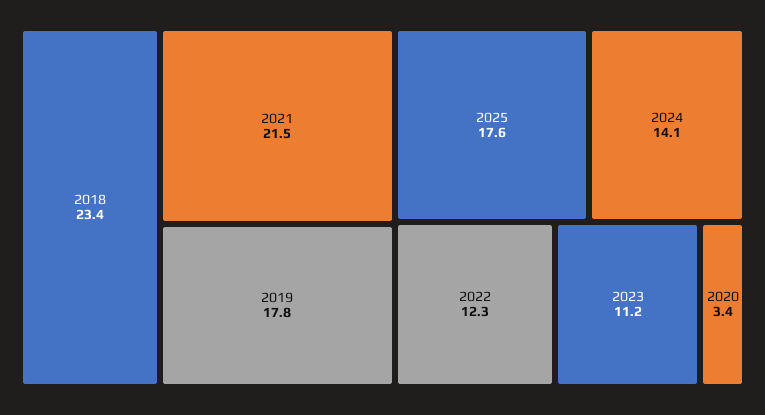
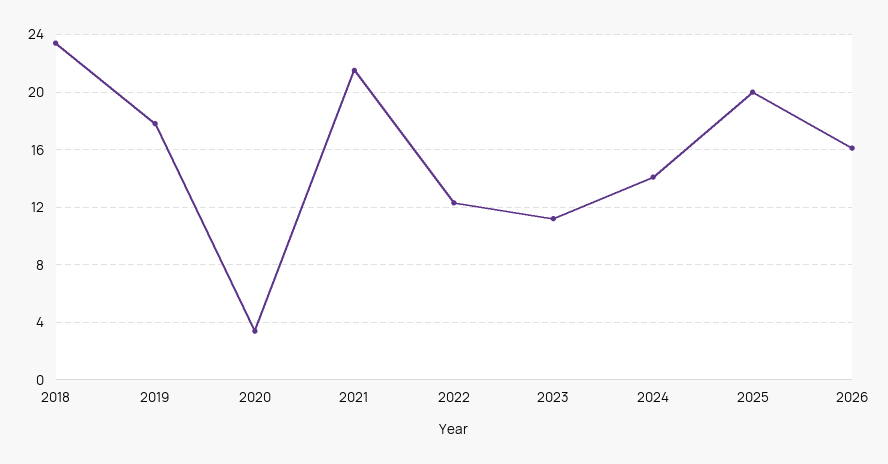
2025: 17.6 -> 20
2026: none -> 16

